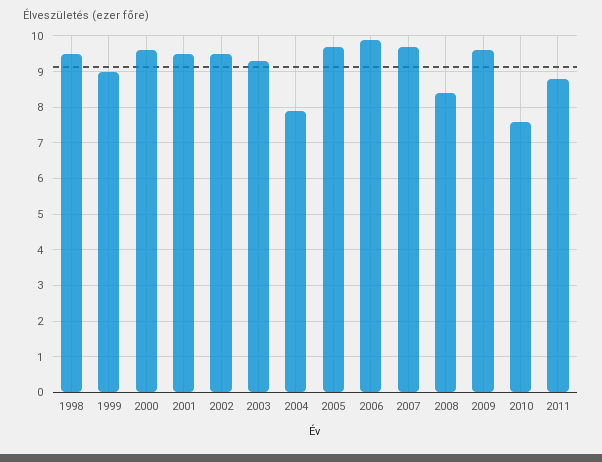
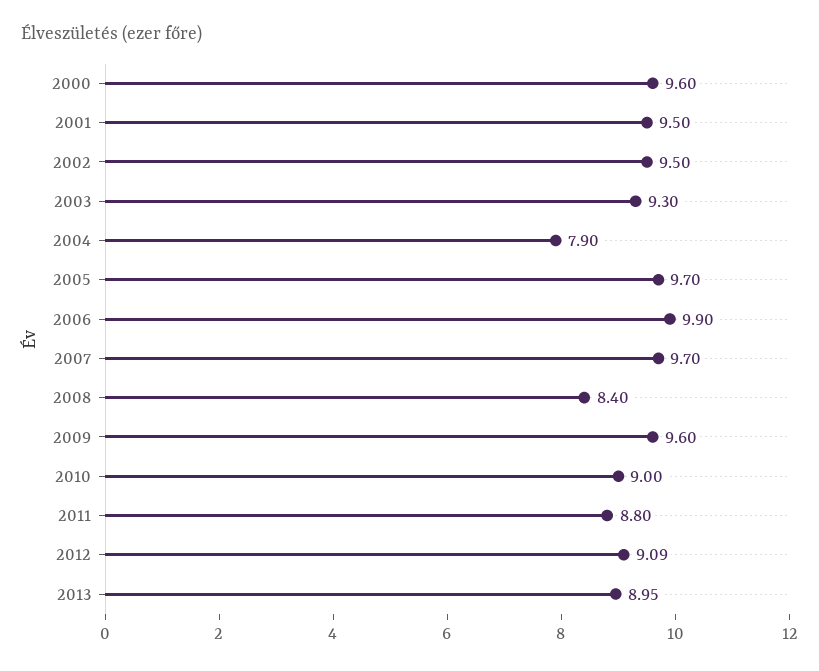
1998: 9.5 -> none
1999: 9 -> none
2010: 7.5 -> 9
2012: none -> 9.09
2013: none -> 8.95

